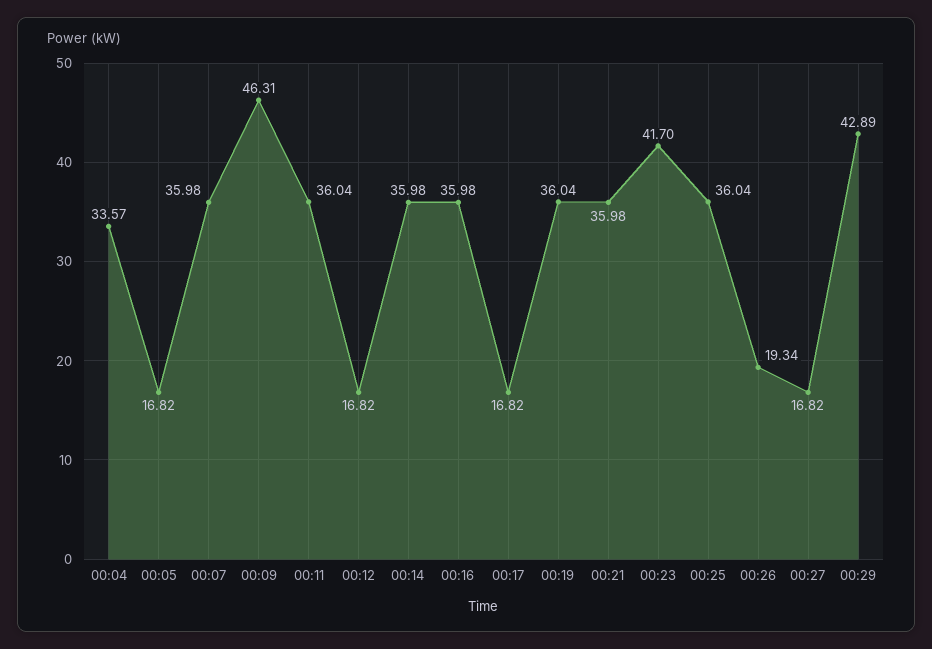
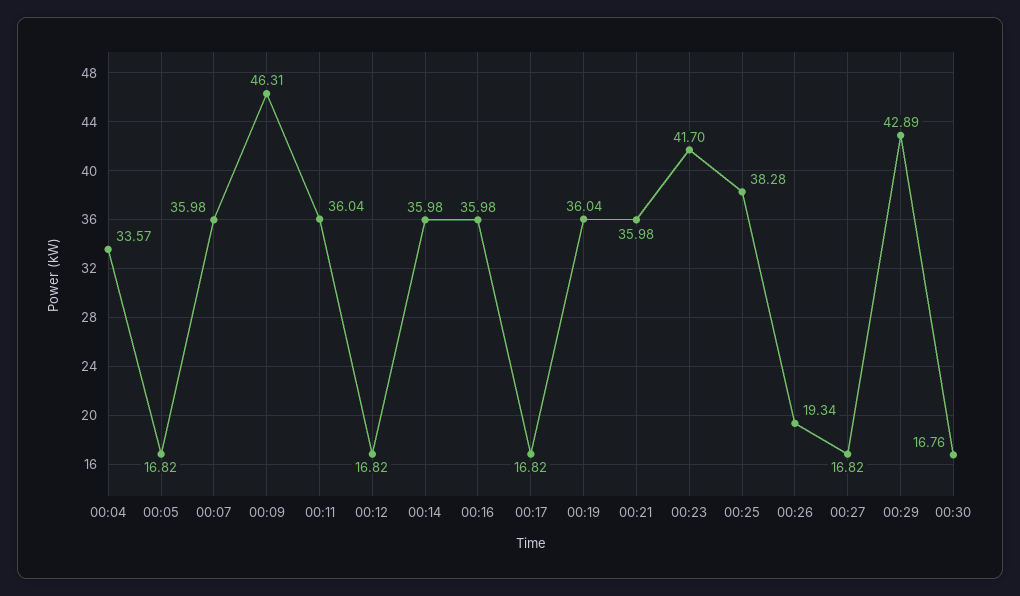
00:25: 36.04 -> 38.28
00:30: none -> 16.76

